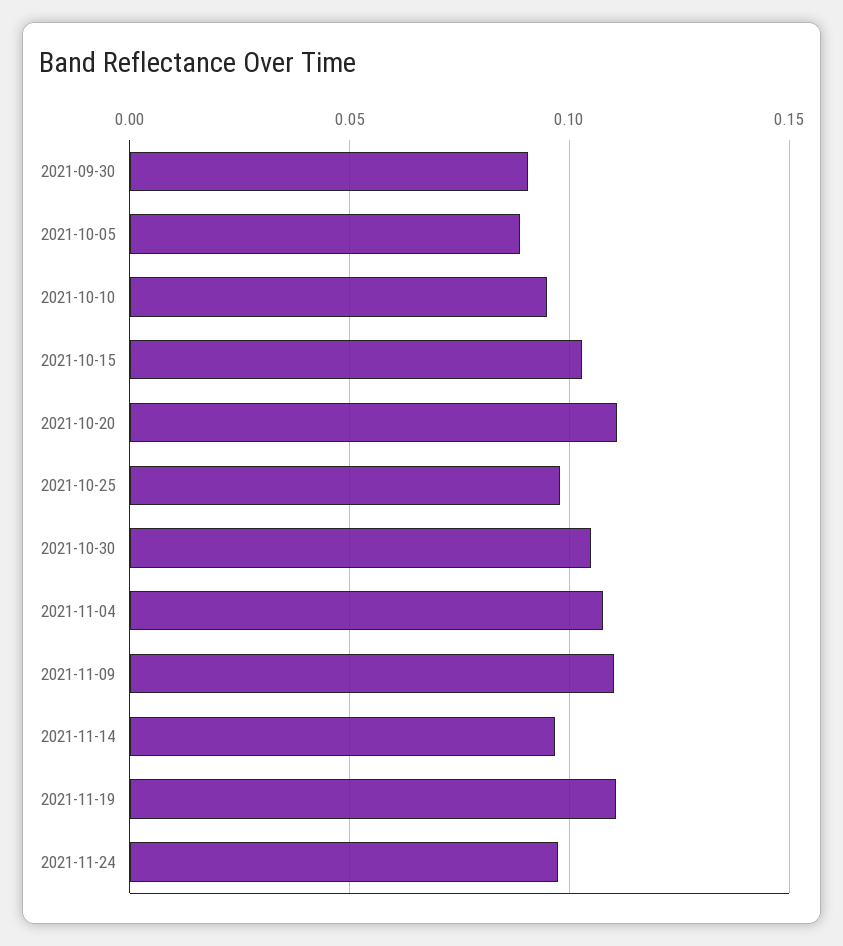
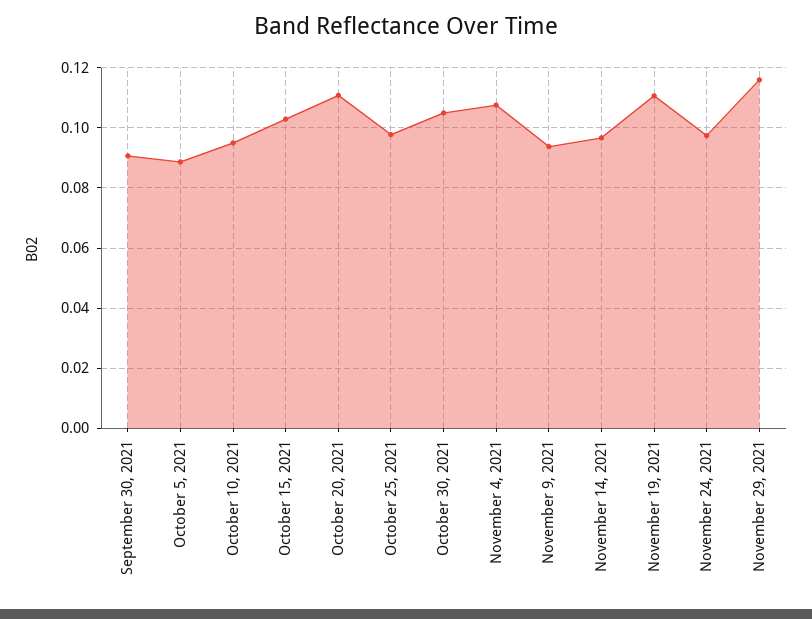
2021-11-09: 0.11 -> 0.094
November 29, 2021: none -> 0.116

